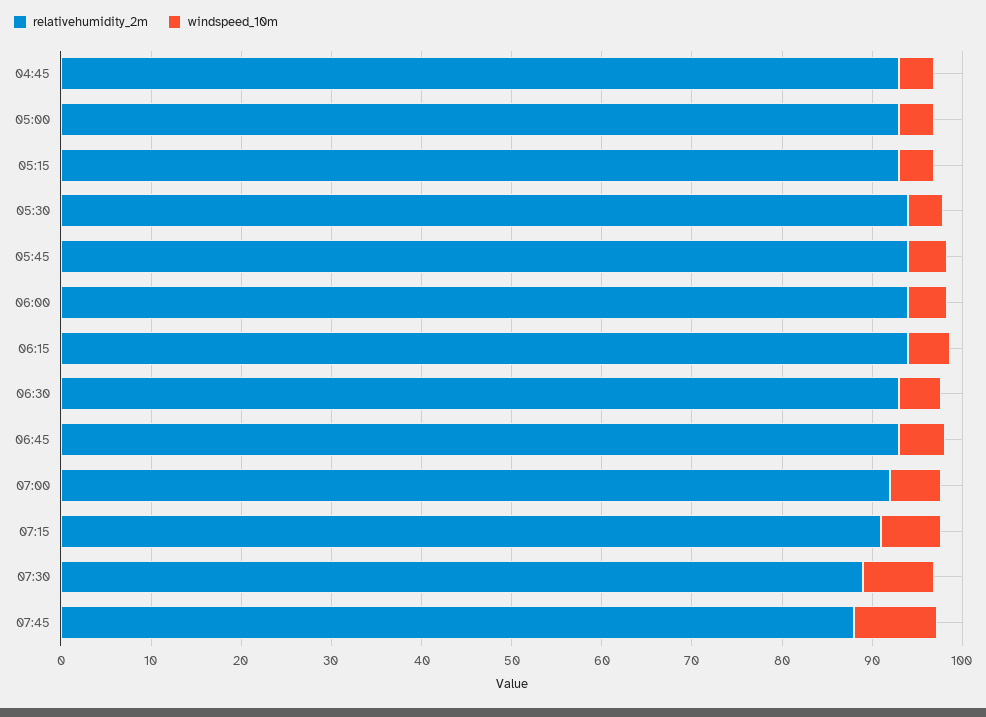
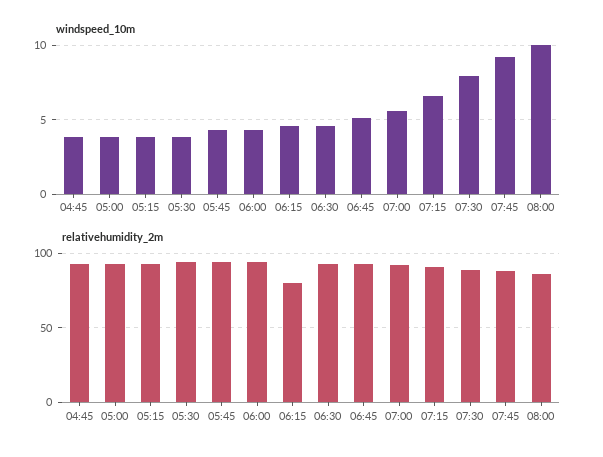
relativehumidity_2m, 06:15: 94 -> 80
windspeed_10m, 08:00: none -> 10
relativehumidity_2m, 08:00: none -> 85

